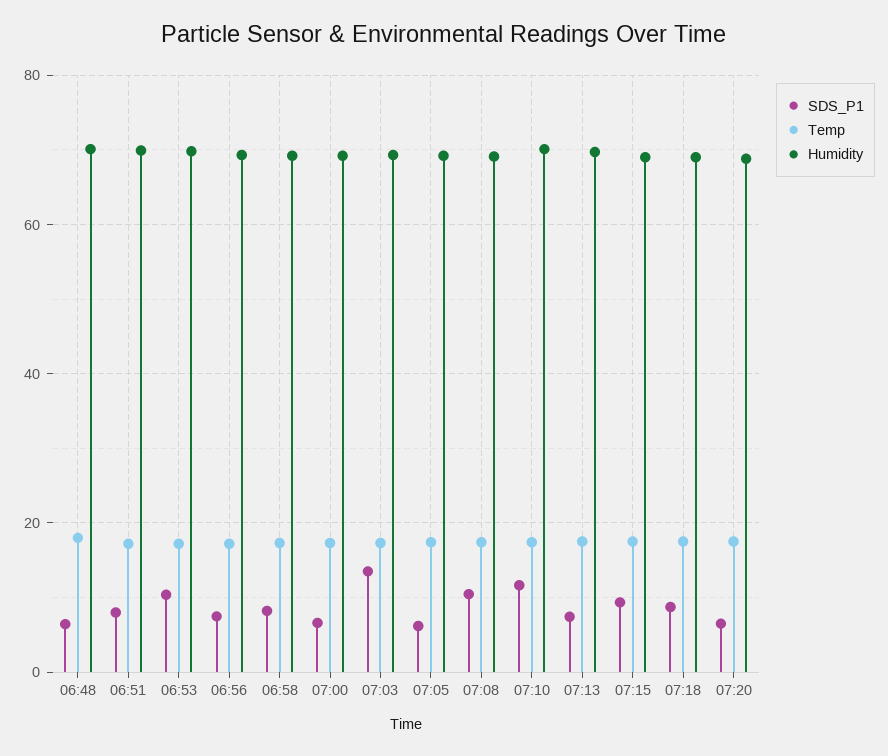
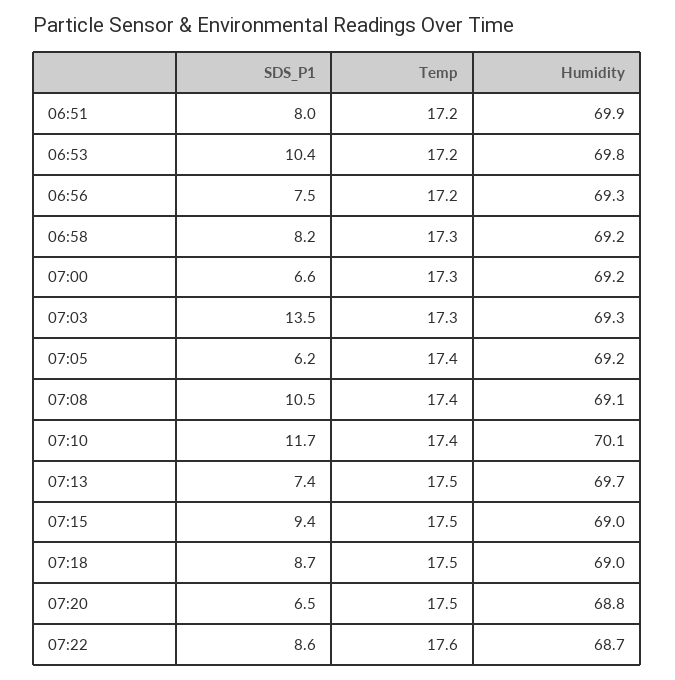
SDS_P1, 06:48: 6 -> none
Temp, 06:48: 18 -> none
Humidity, 06:48: 70 -> none
SDS_P1, 07:22: none -> 8.6
Temp, 07:22: none -> 17.6
Humidity, 07:22: none -> 68.7

